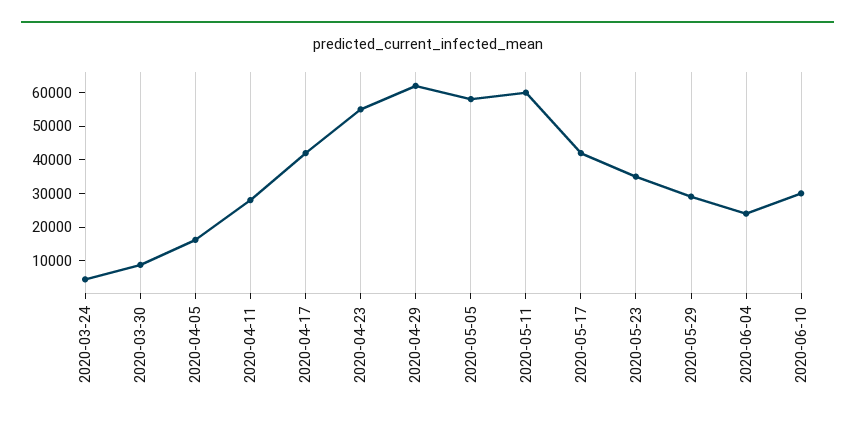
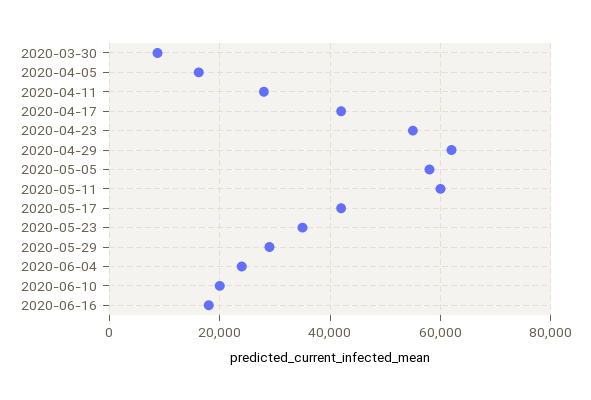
2020-03-24: 5000 -> none
2020-06-10: 30000 -> 20000
2020-06-16: none -> 18000

